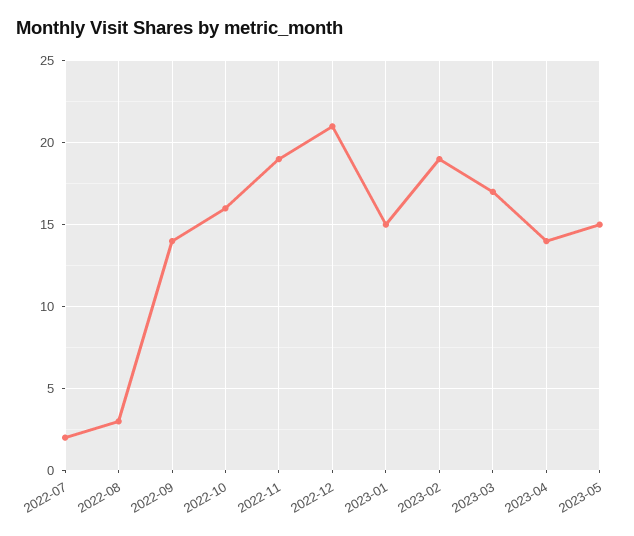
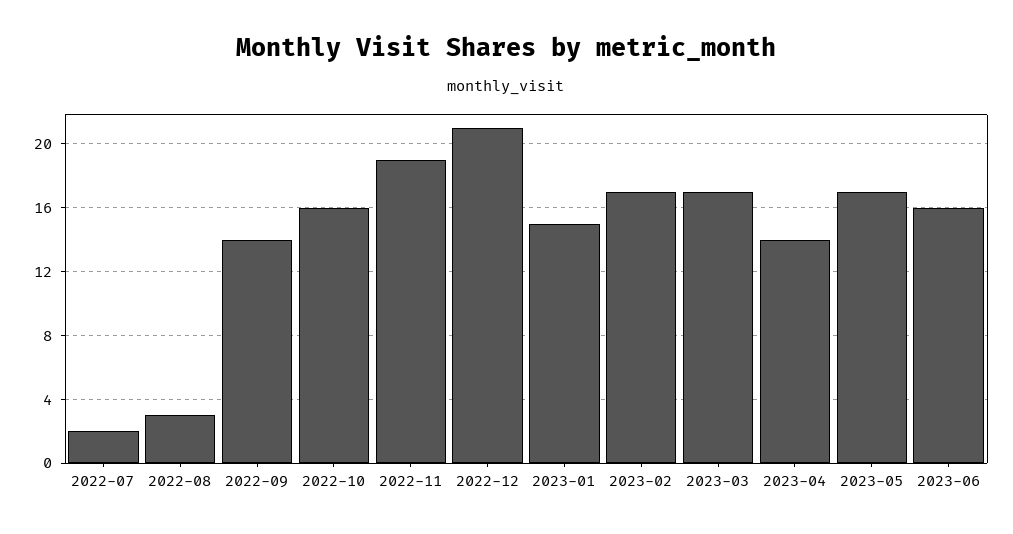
2023-02: 19 -> 17
2023-05: 15 -> 17
2023-06: none -> 16

